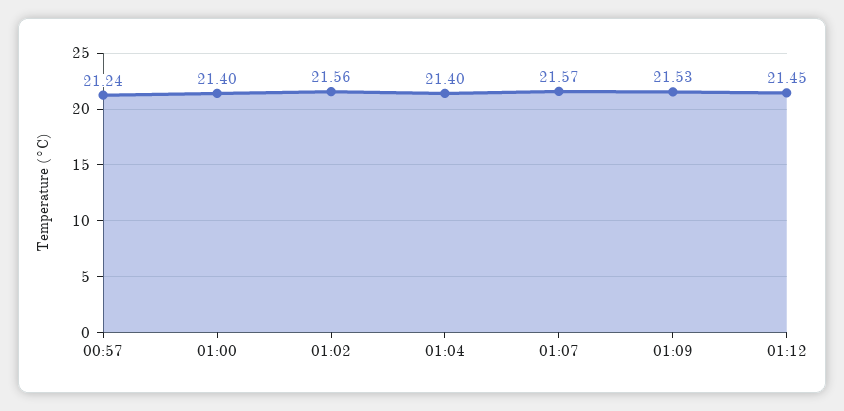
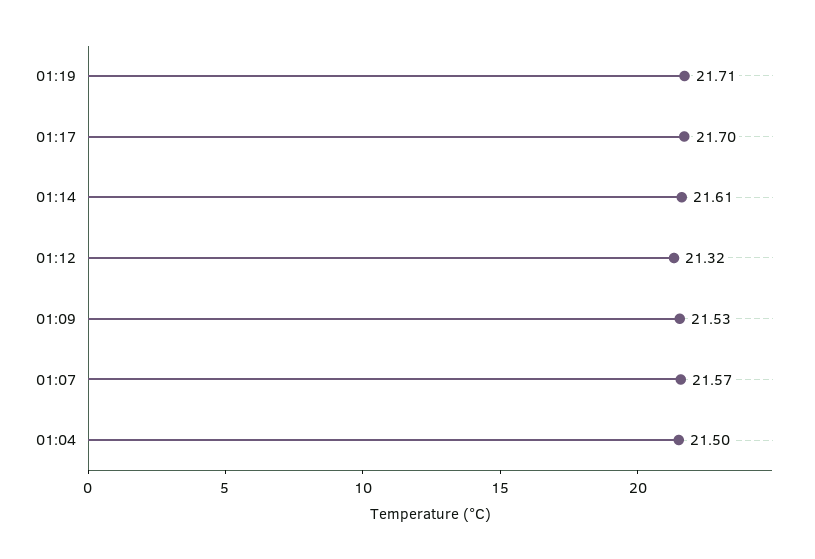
00:57: 21.24 -> none
01:00: 21.4 -> none
01:02: 21.56 -> none
01:04: 21.4 -> 21.5
01:12: 21.45 -> 21.32
01:19: none -> 21.71
01:17: none -> 21.7
01:14: none -> 21.61

